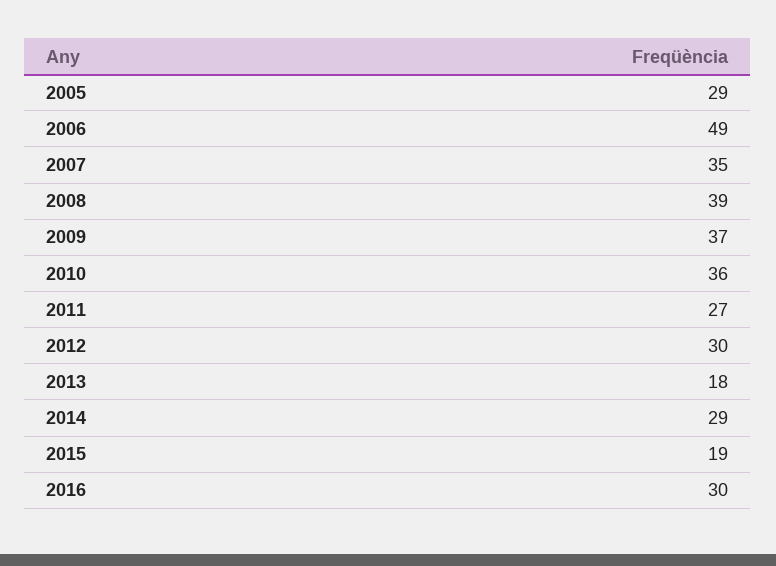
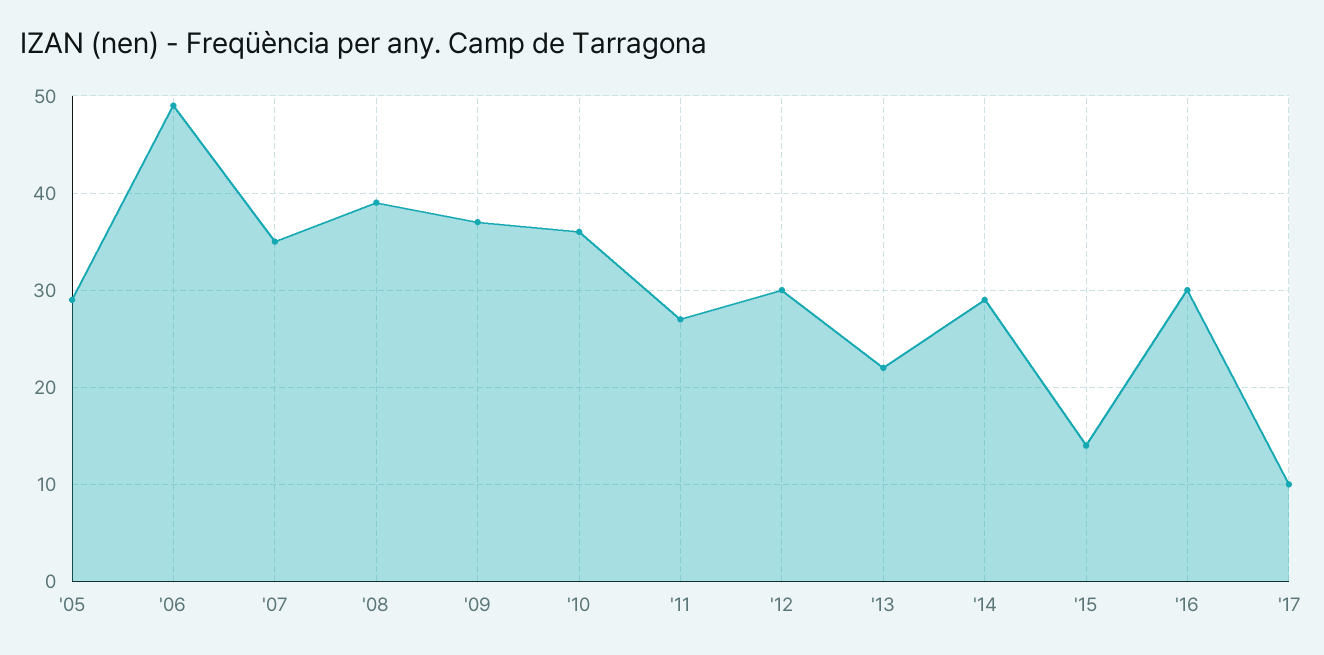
2013: 18 -> 22
2015: 19 -> 14
'17: none -> 10

